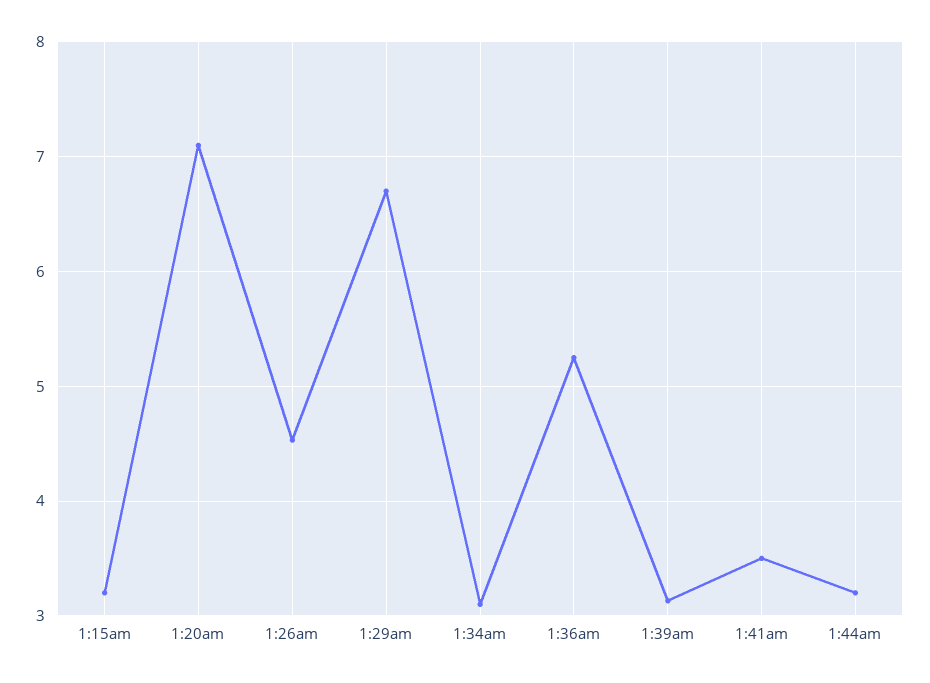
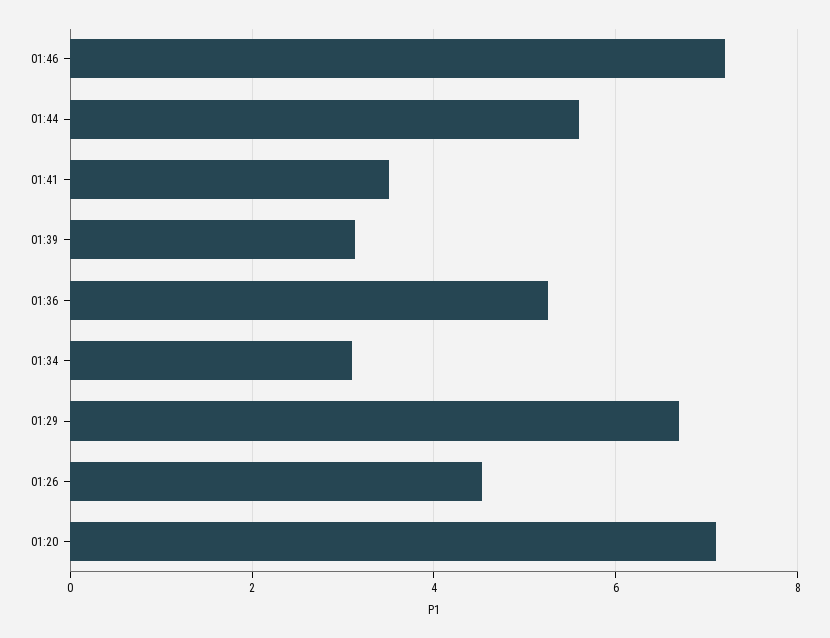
1:15am: 3.2 -> none
1:44am: 3.2 -> 5.6
01:46: none -> 7.2

